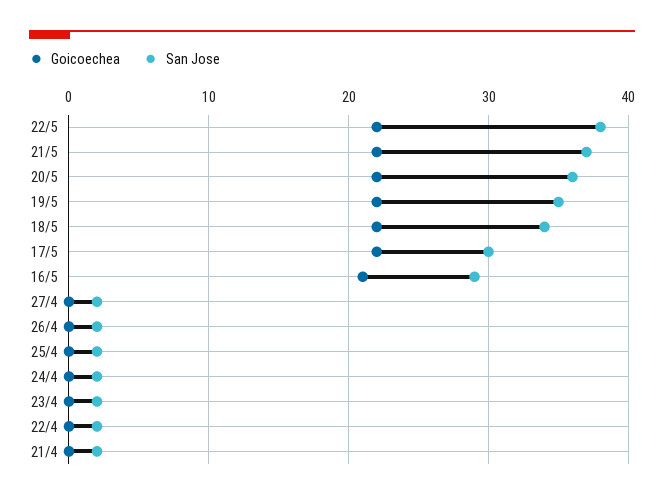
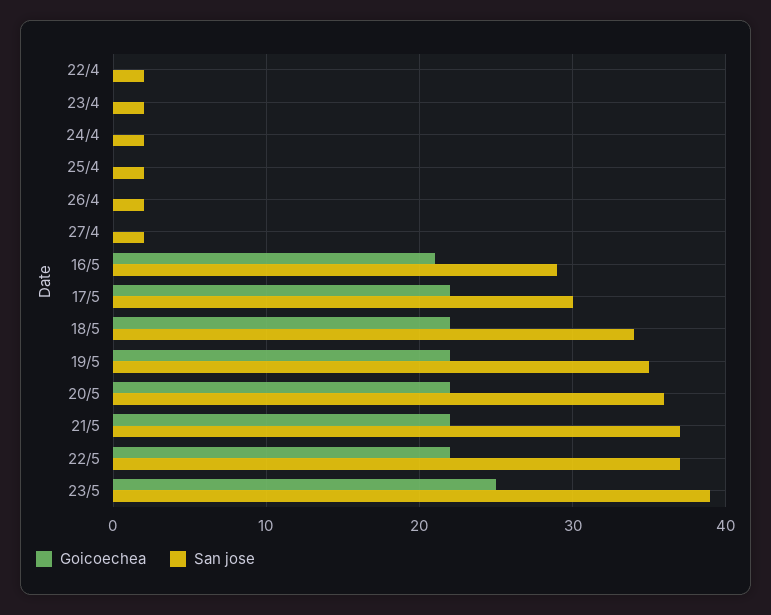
San Jose, 22/5: 38 -> 37
Goicoechea, 21/4: 0 -> none
San Jose, 21/4: 2 -> none
Goicoechea, 23/5: none -> 25
San Jose, 23/5: none -> 39

